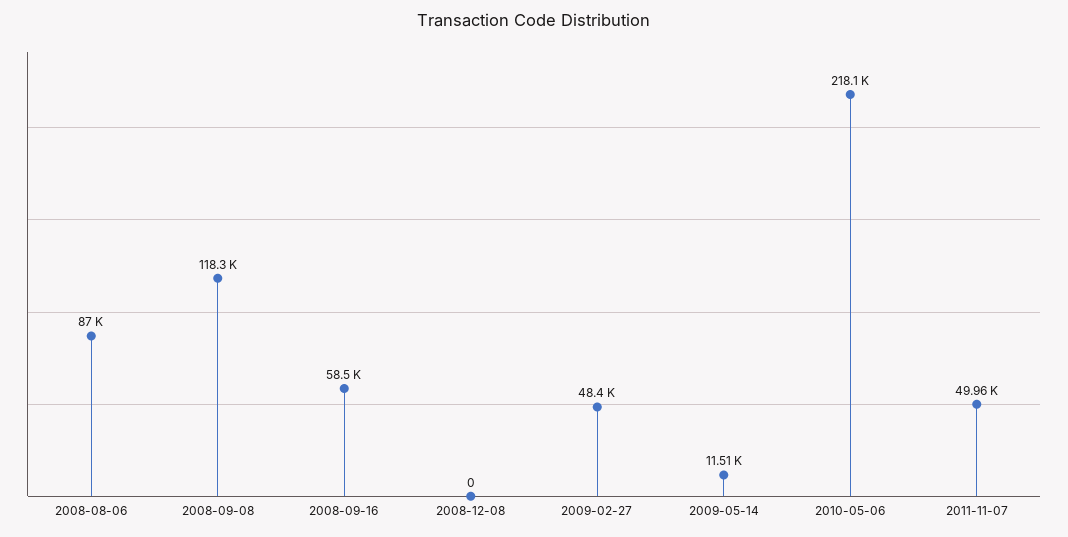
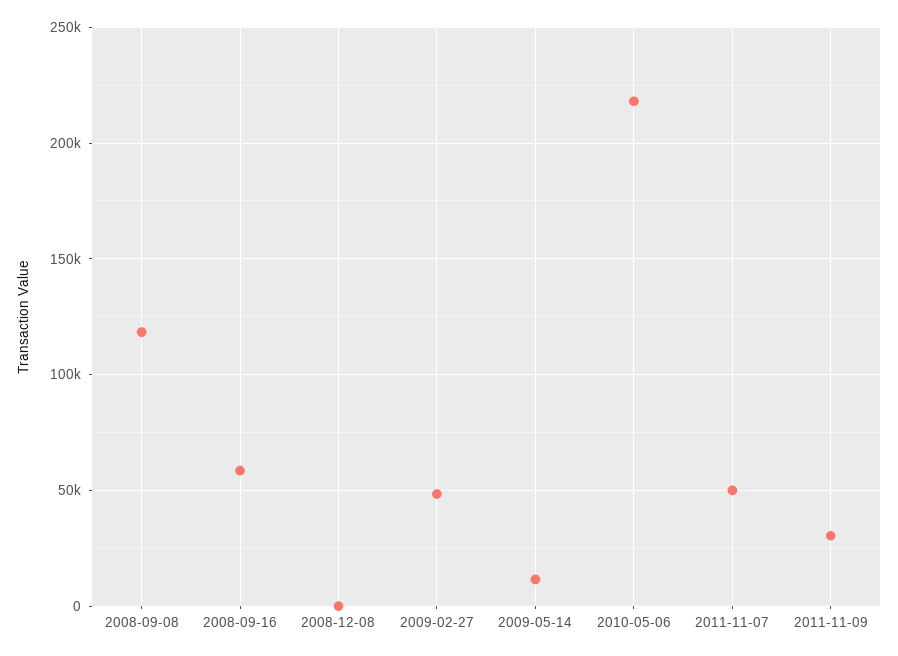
2008-08-06: 87000 -> none
2011-11-09: none -> 30000

